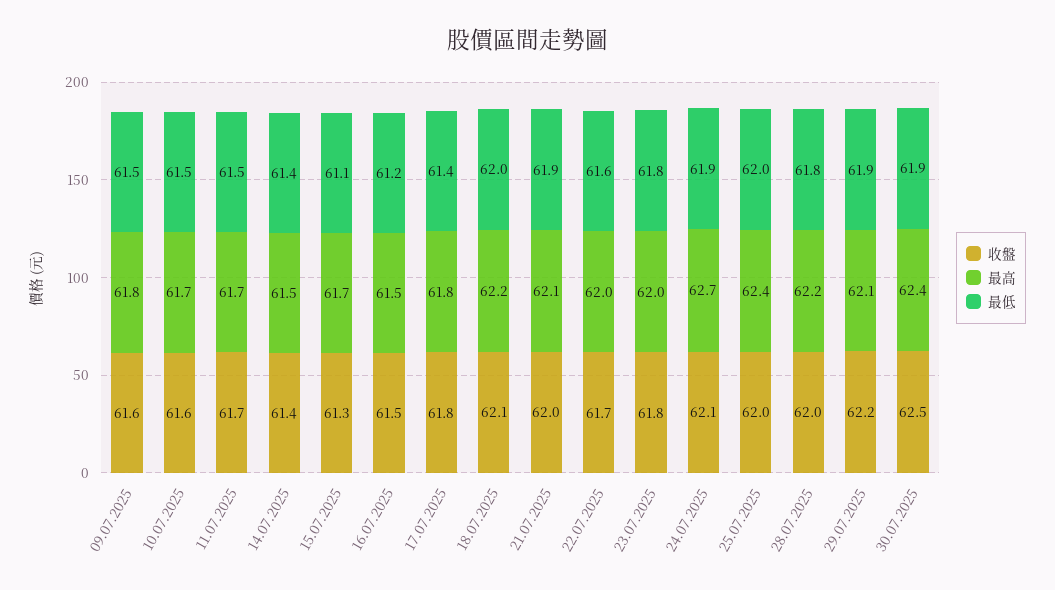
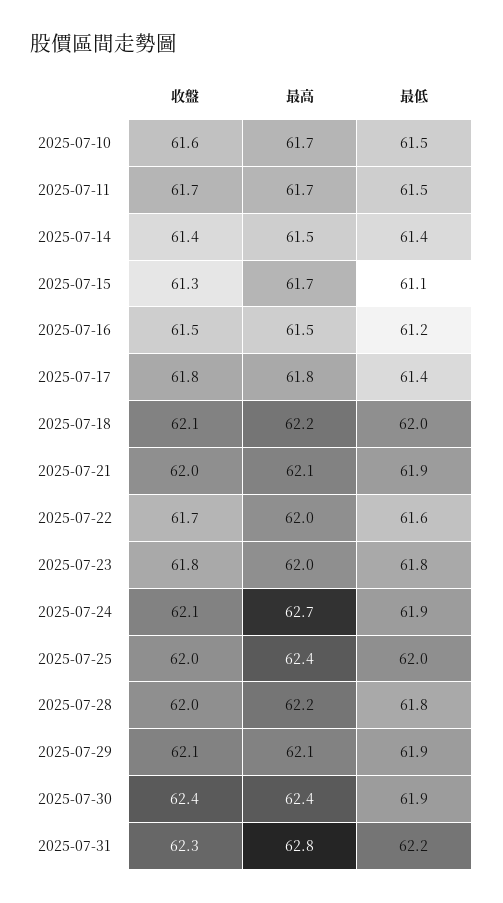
收盤, 09.07.2025: 61.6 -> none
最高, 09.07.2025: 61.8 -> none
最低, 09.07.2025: 61.5 -> none
收盤, 29.07.2025: 62.2 -> 62.1
收盤, 30.07.2025: 62.5 -> 62.4
收盤, 2025-07-31: none -> 62.3
最高, 2025-07-31: none -> 62.8
最低, 2025-07-31: none -> 62.2

